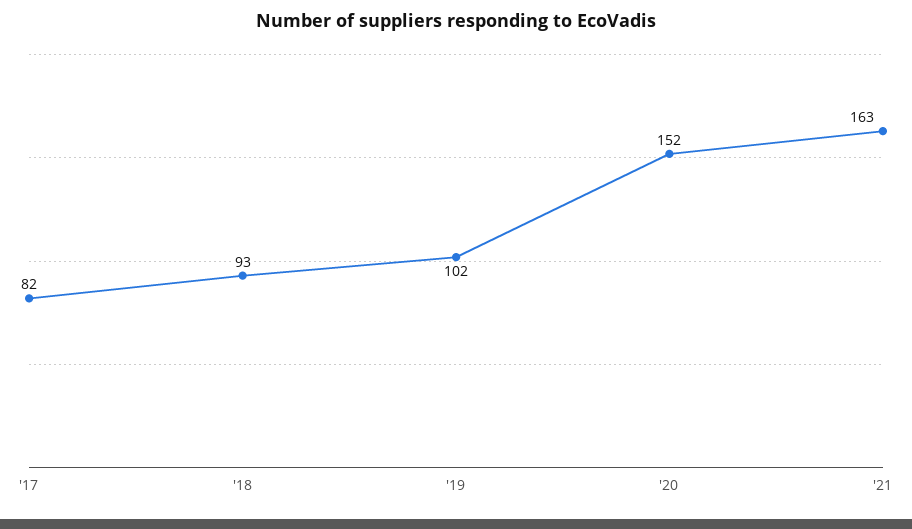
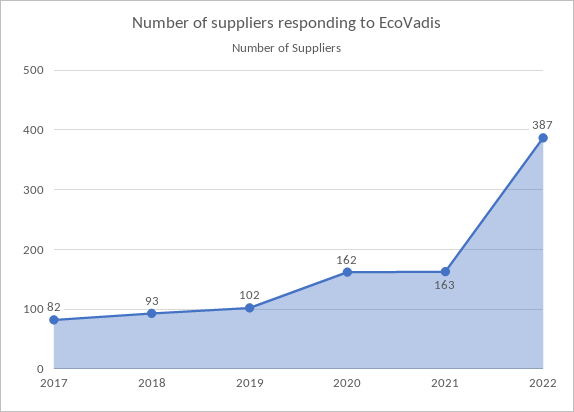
'20: 152 -> 162
2022: none -> 387

